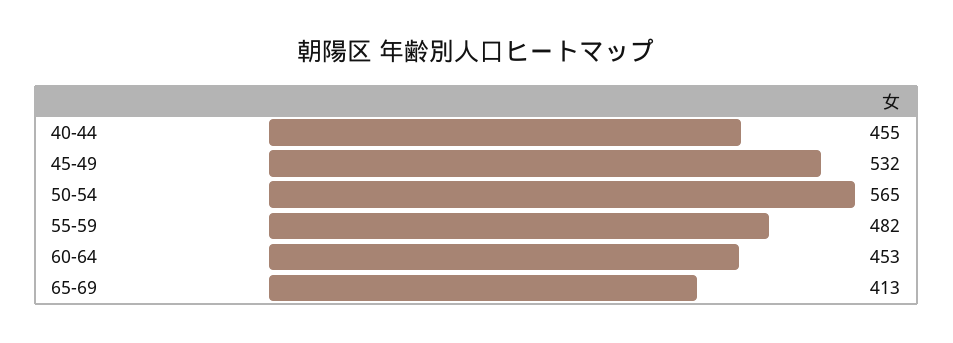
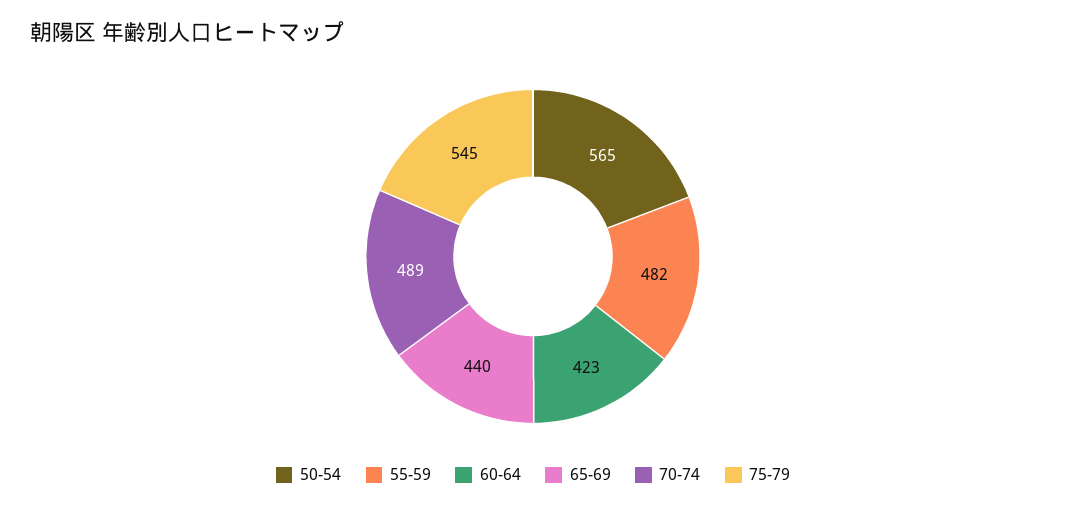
40-44: 455 -> none
45-49: 532 -> none
60-64: 453 -> 423
65-69: 413 -> 440
70-74: none -> 489
75-79: none -> 545

